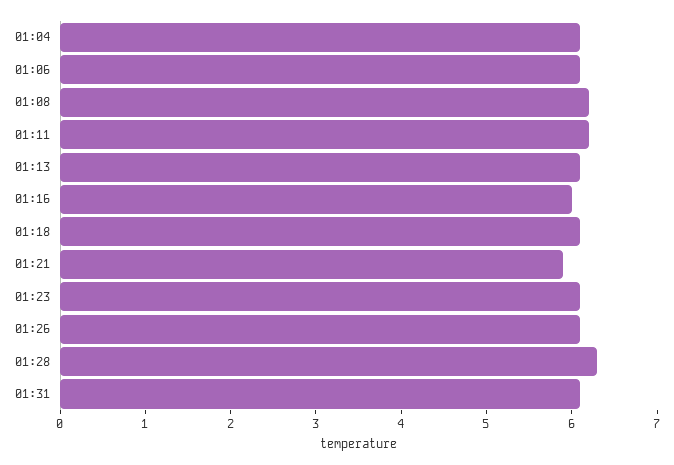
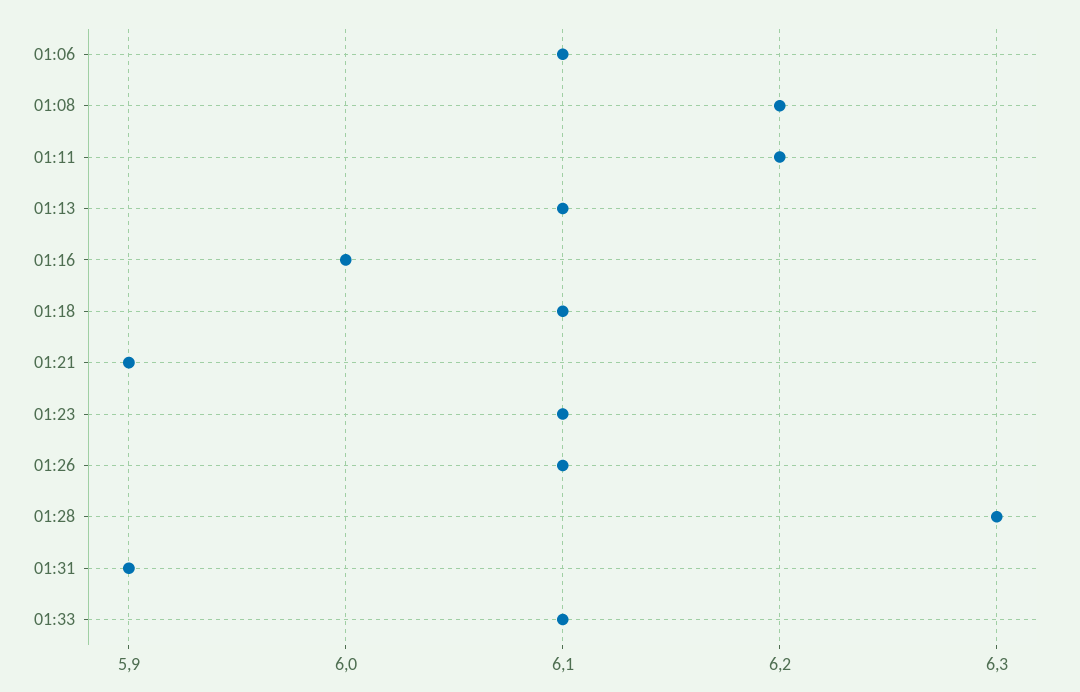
01:04: 6.1 -> none
01:31: 6.1 -> 5.9
01:33: none -> 6.1

